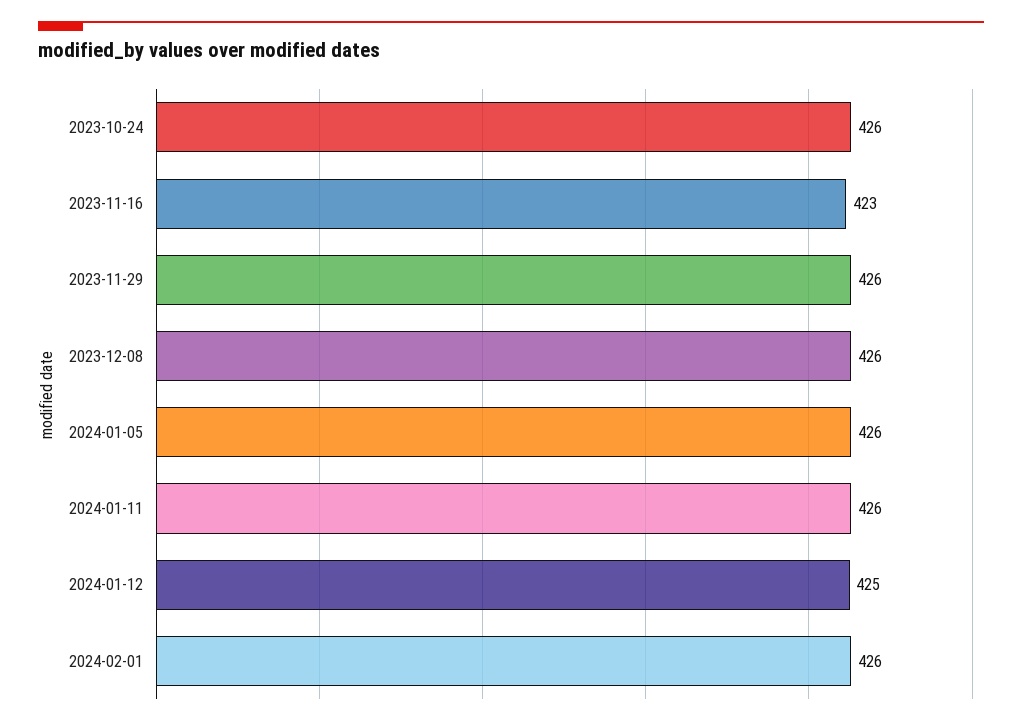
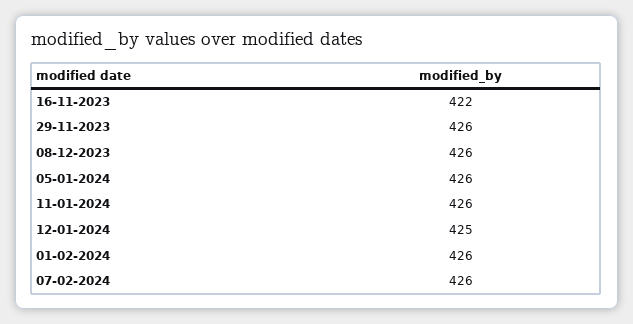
2023-10-24: 426 -> none
2023-11-16: 423 -> 422
07-02-2024: none -> 426

